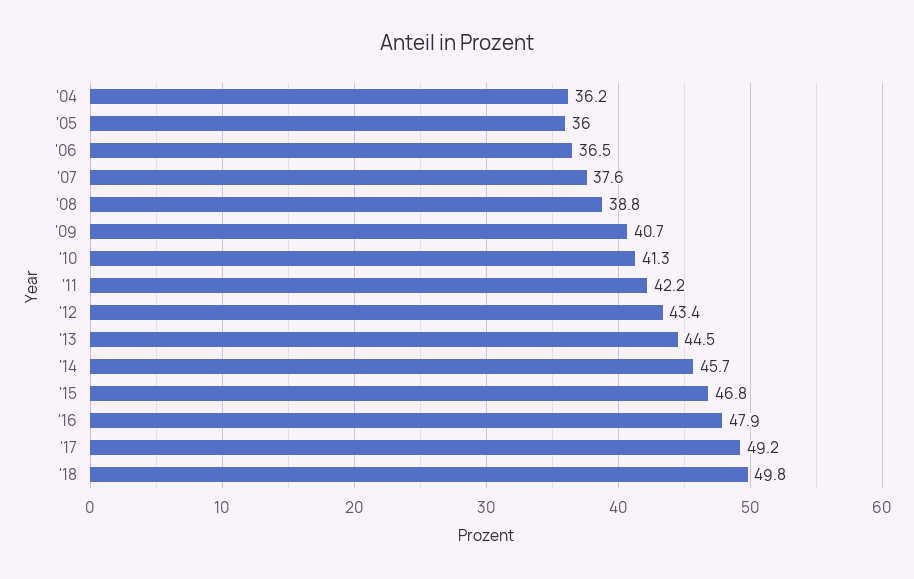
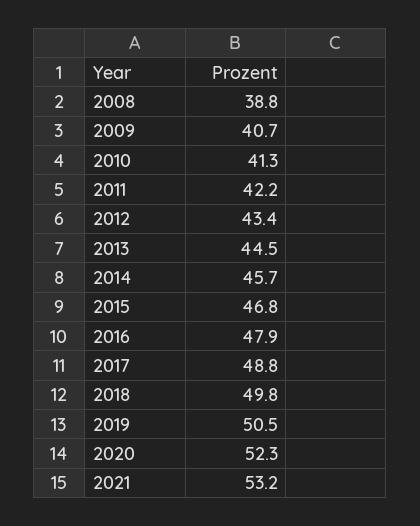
'04: 36.2 -> none
'05: 36 -> none
'06: 36.5 -> none
'07: 37.6 -> none
'17: 49.2 -> 48.8
2019: none -> 50.5
2020: none -> 52.3
2021: none -> 53.2

